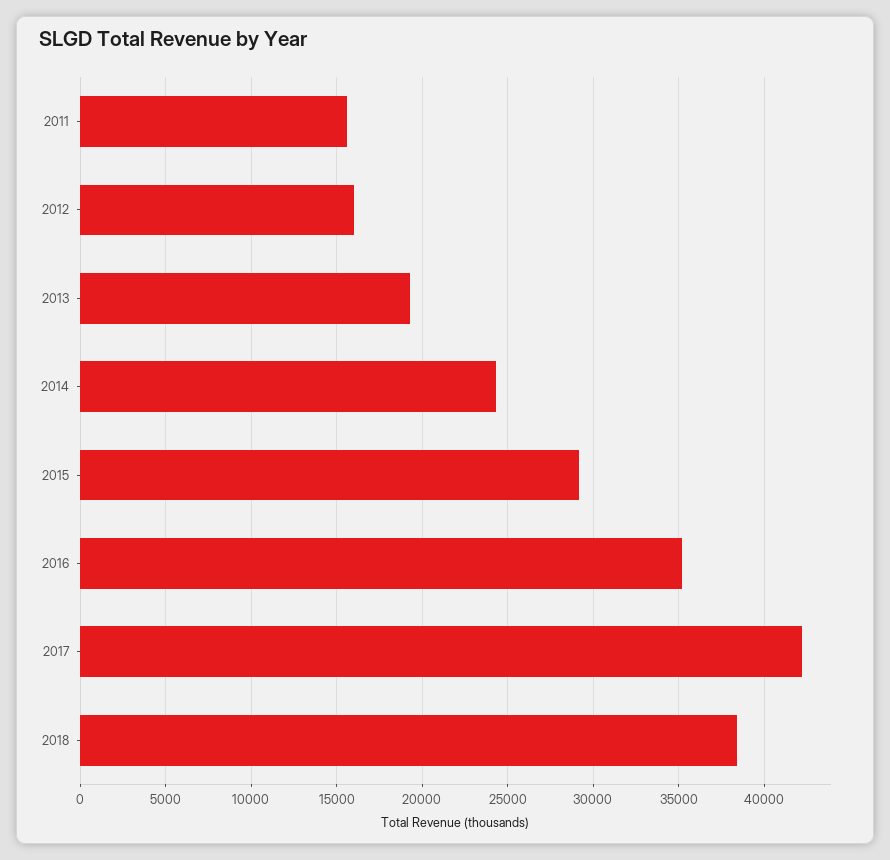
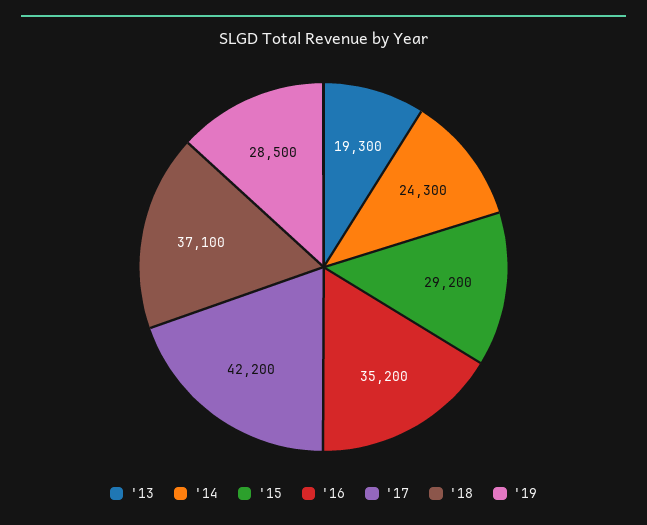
2011: 15500 -> none
2012: 16000 -> none
2018: 38500 -> 37100
'19: none -> 28500

